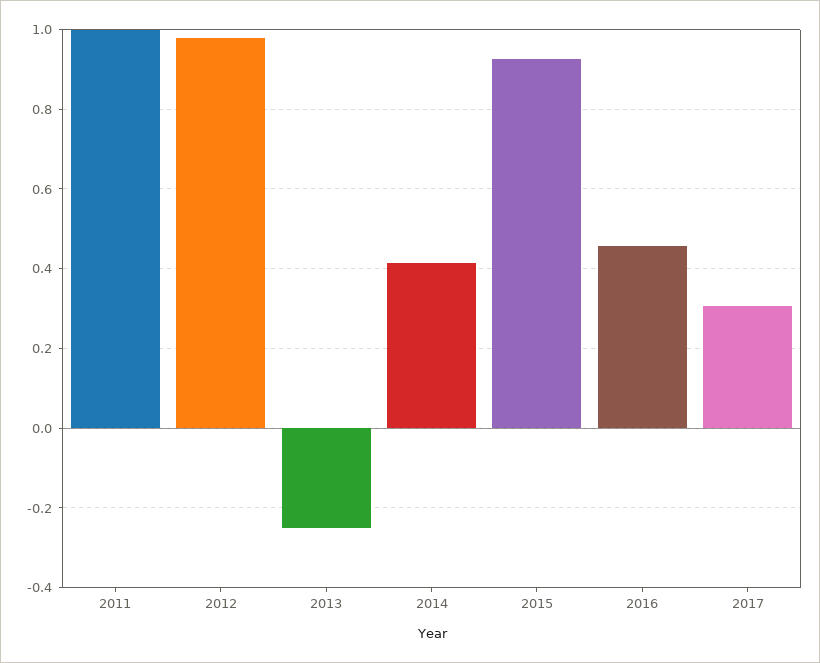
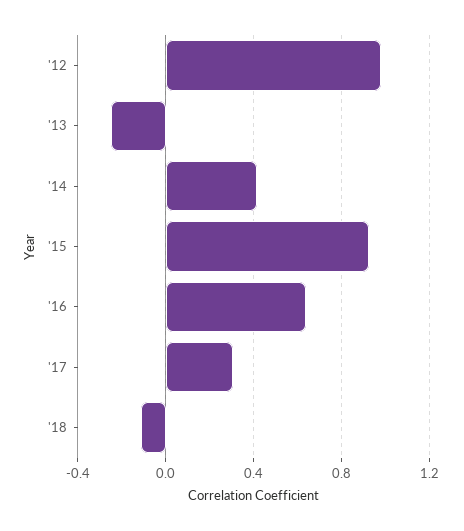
2011: 1 -> none
2016: 0.46 -> 0.65
'18: none -> -0.1

